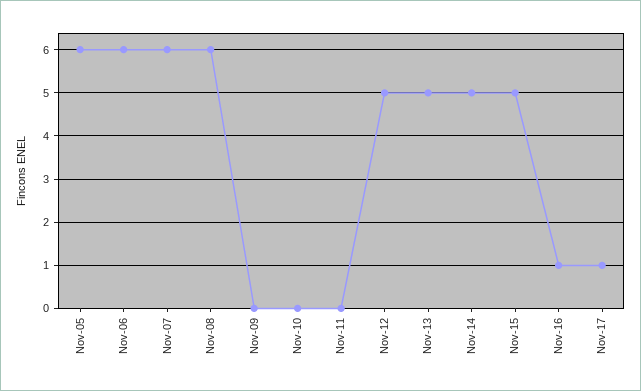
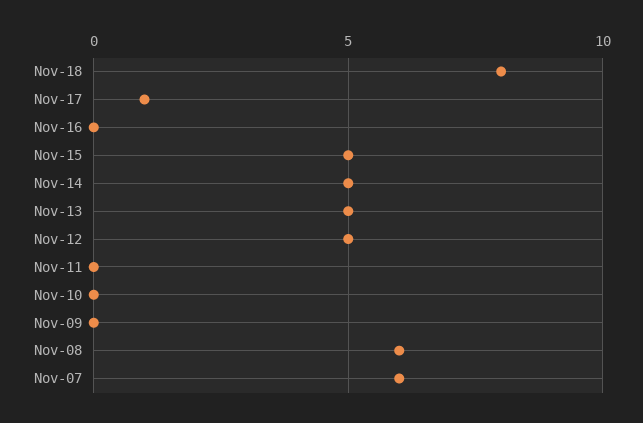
Nov-05: 6 -> none
Nov-06: 6 -> none
Nov-16: 1 -> 0
Nov-18: none -> 8

